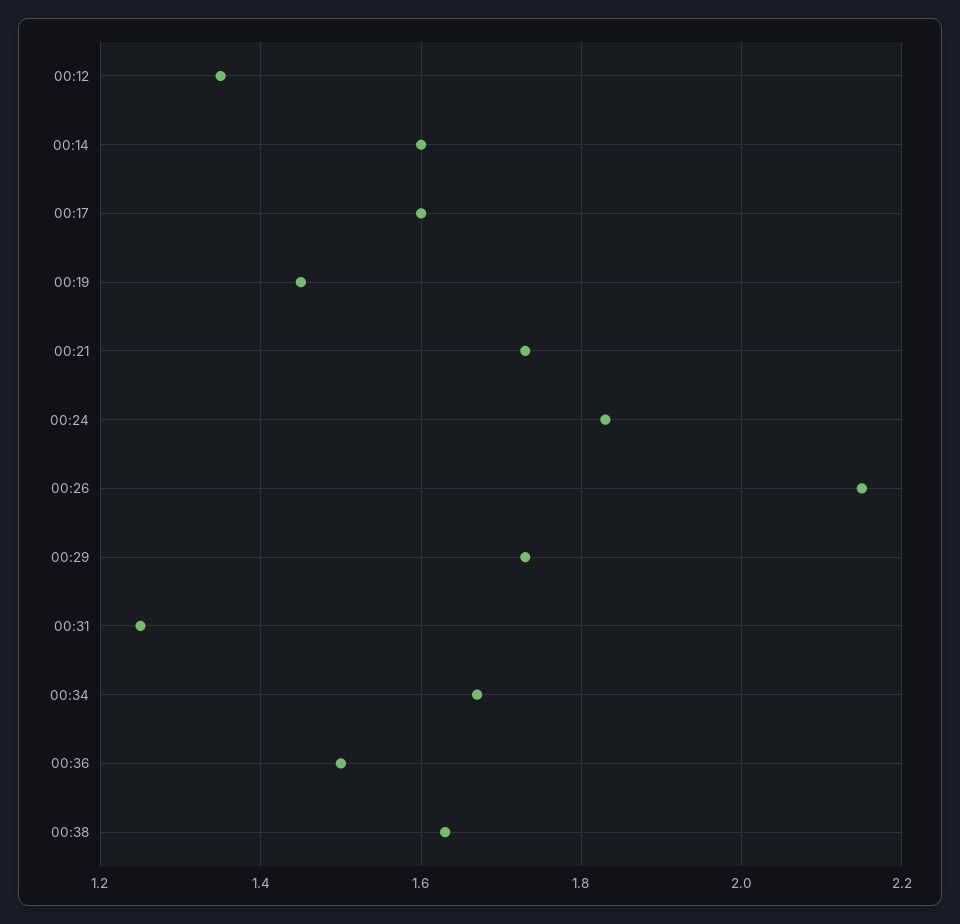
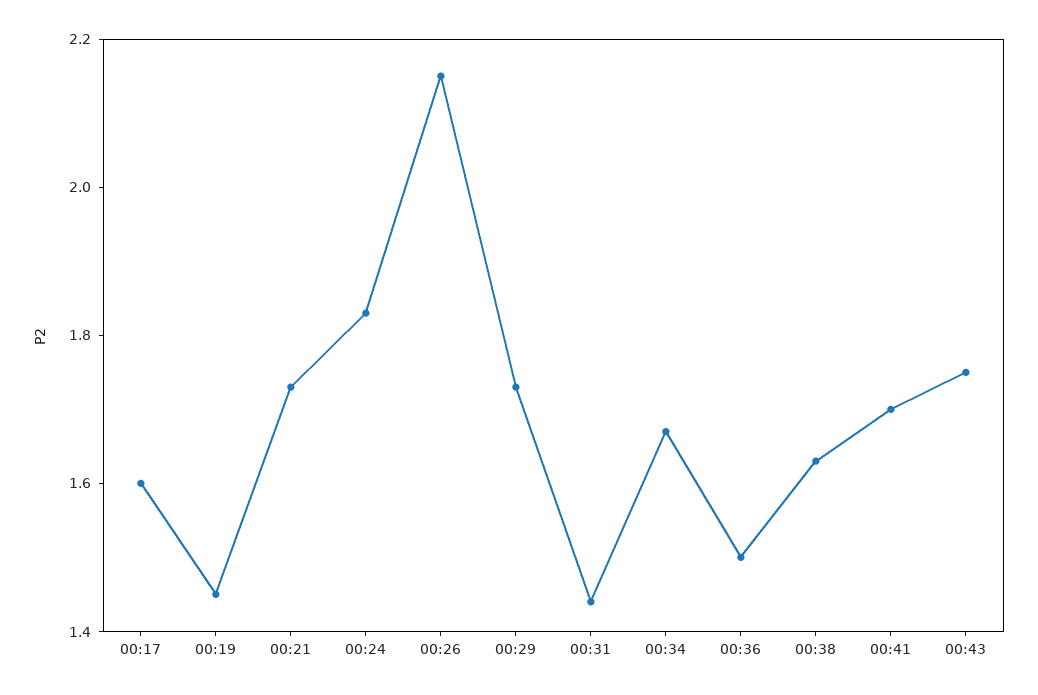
00:12: 1.35 -> none
00:14: 1.6 -> none
00:31: 1.25 -> 1.45
00:41: none -> 1.7
00:43: none -> 1.75

